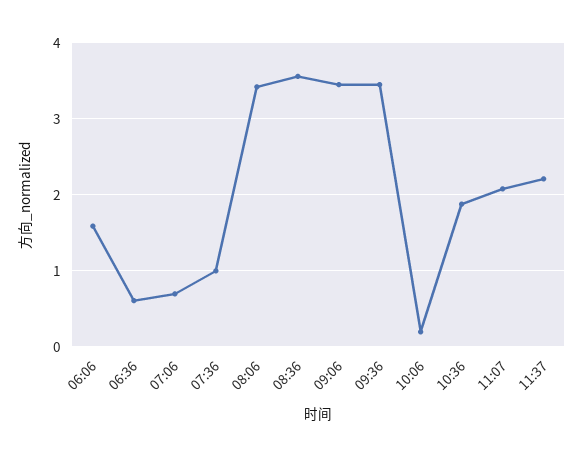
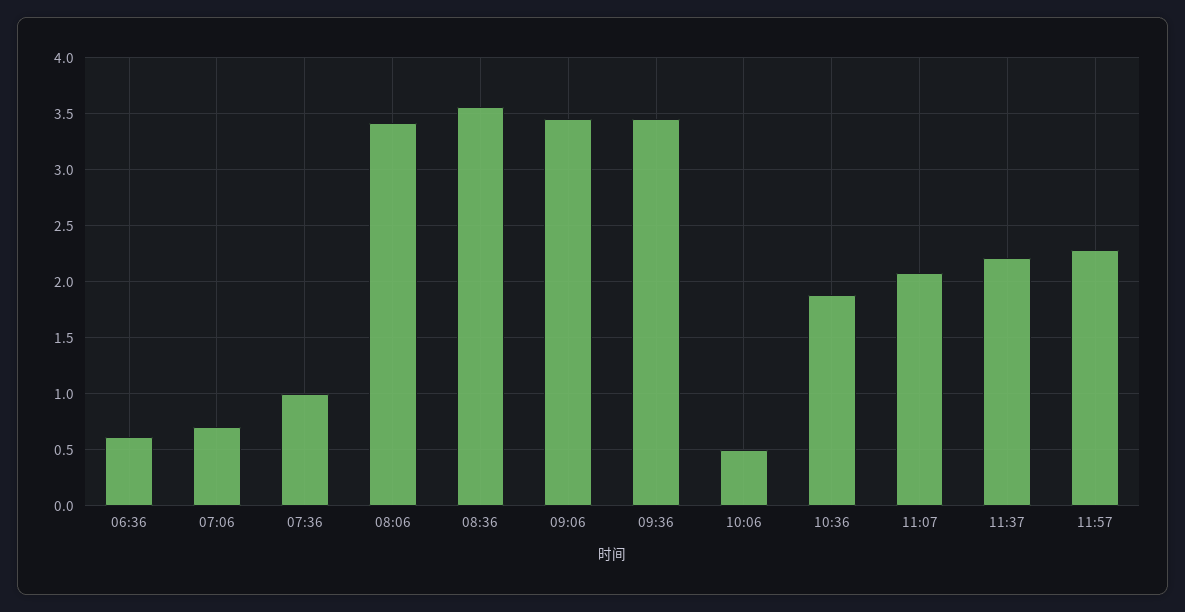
06:06: 1.6 -> none
10:06: 0.2 -> 0.5
11:57: none -> 2.3

